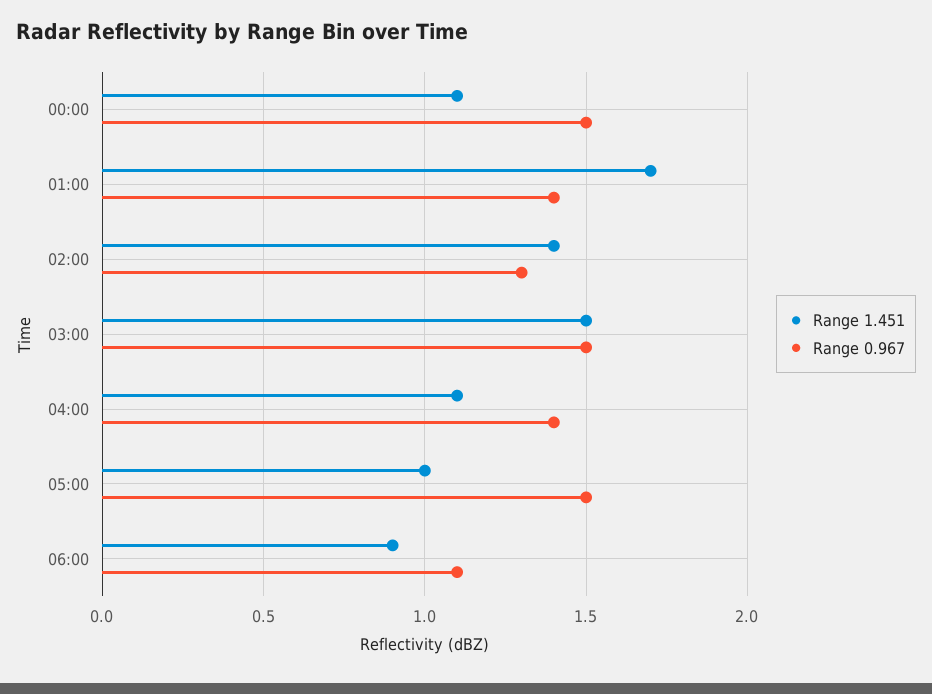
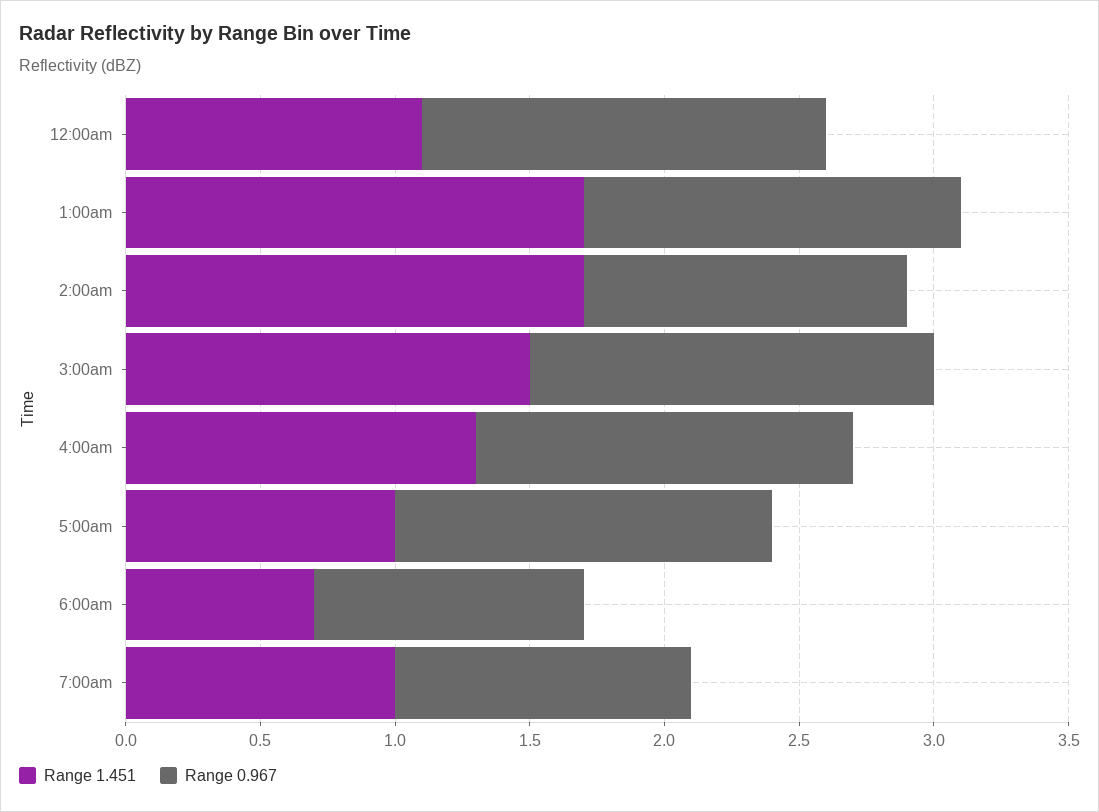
Range 1.451, 02:00: 1.4 -> 1.7
Range 0.967, 02:00: 1.3 -> 1.2
Range 1.451, 04:00: 1.1 -> 1.3
Range 0.967, 05:00: 1.5 -> 1.4
Range 1.451, 06:00: 0.9 -> 0.7
Range 0.967, 06:00: 1.1 -> 1
Range 1.451, 7:00am: none -> 1
Range 0.967, 7:00am: none -> 1.1

